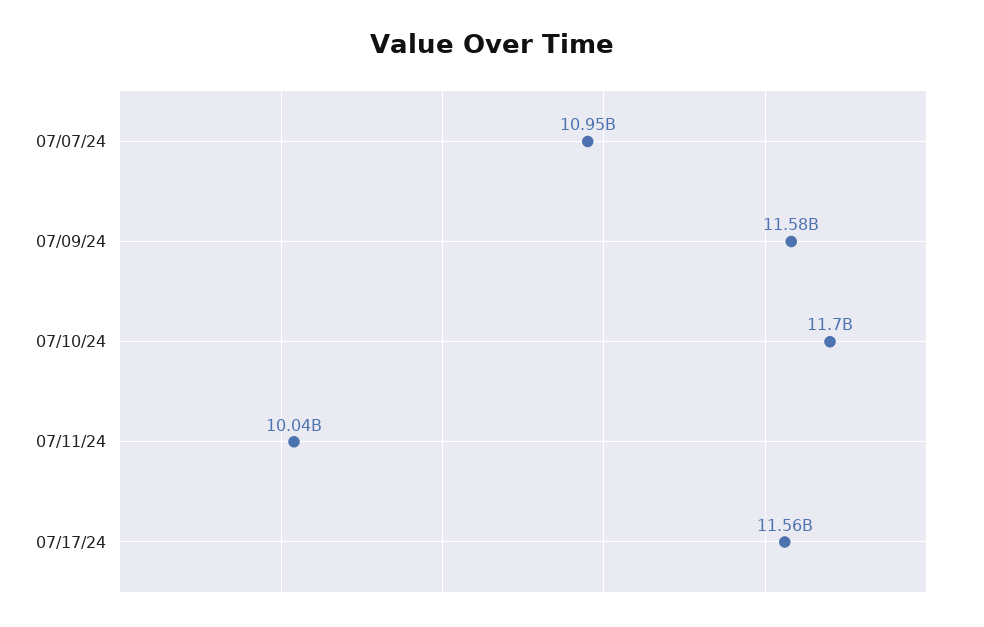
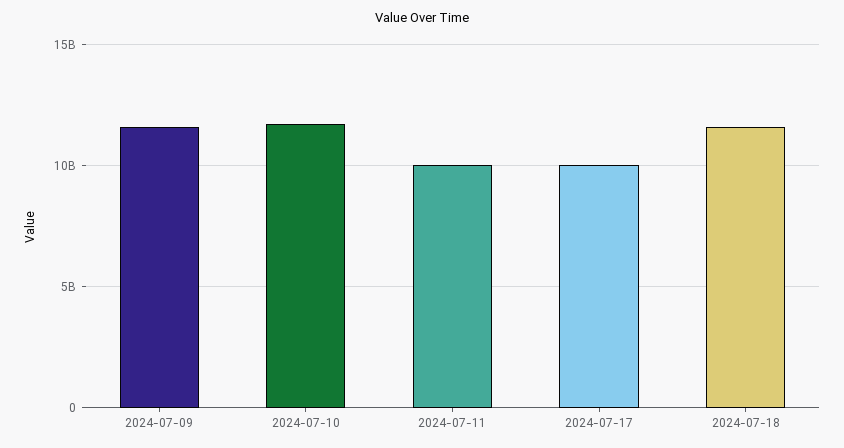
07/07/24: 10950000000 -> none
07/17/24: 11560000000 -> 10000000000
2024-07-18: none -> 11500000000

